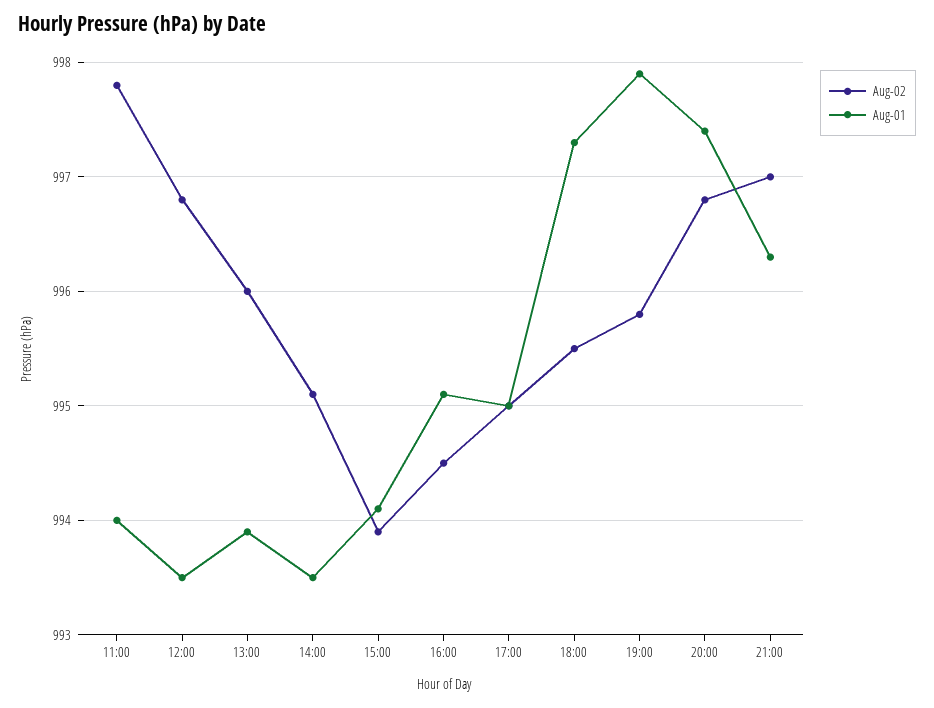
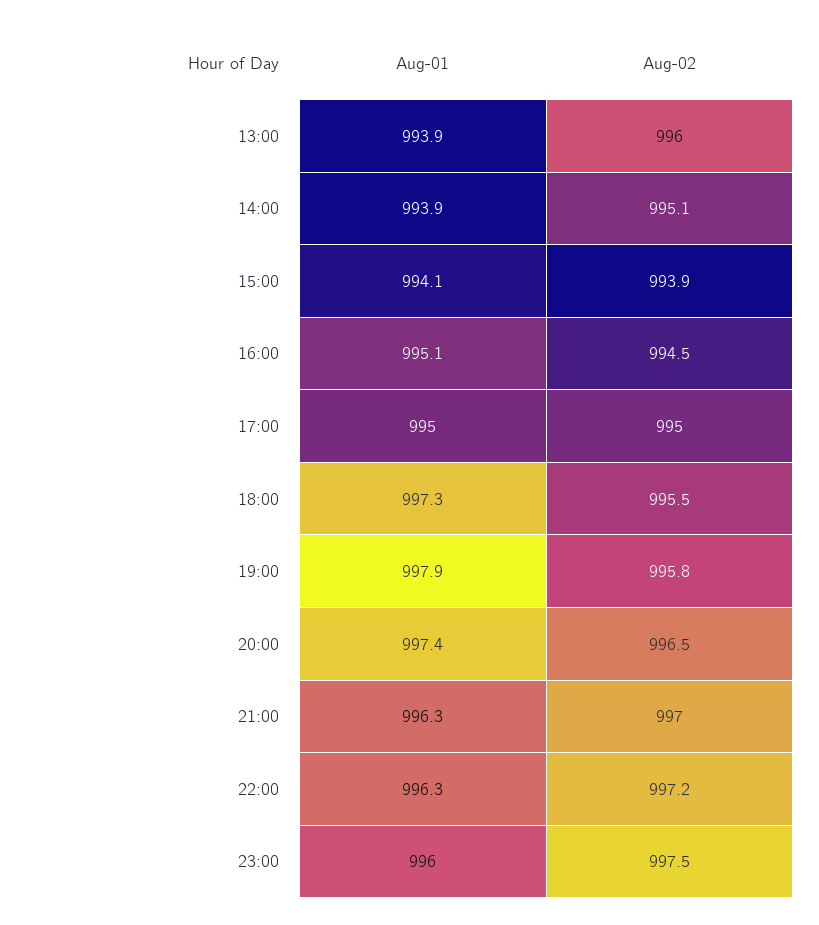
Aug-02, 11:00: 997.8 -> none
Aug-01, 11:00: 994 -> none
Aug-02, 12:00: 996.8 -> none
Aug-01, 12:00: 993.5 -> none
Aug-01, 14:00: 993.5 -> 993.9
Aug-02, 20:00: 996.8 -> 996.5
Aug-01, 22:00: none -> 996.3
Aug-02, 22:00: none -> 997.2
Aug-01, 23:00: none -> 996
Aug-02, 23:00: none -> 997.5

